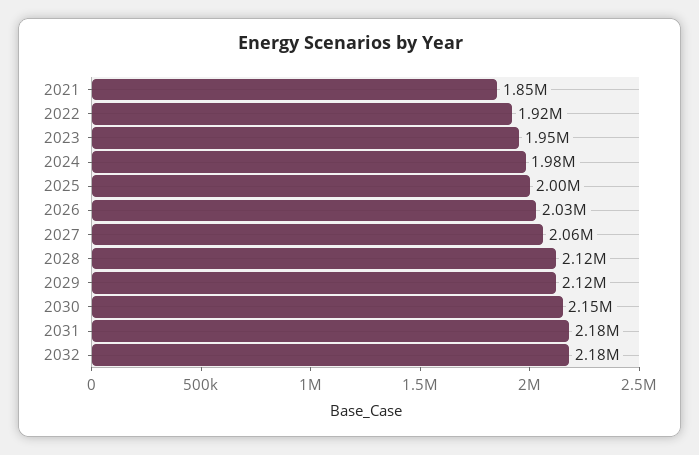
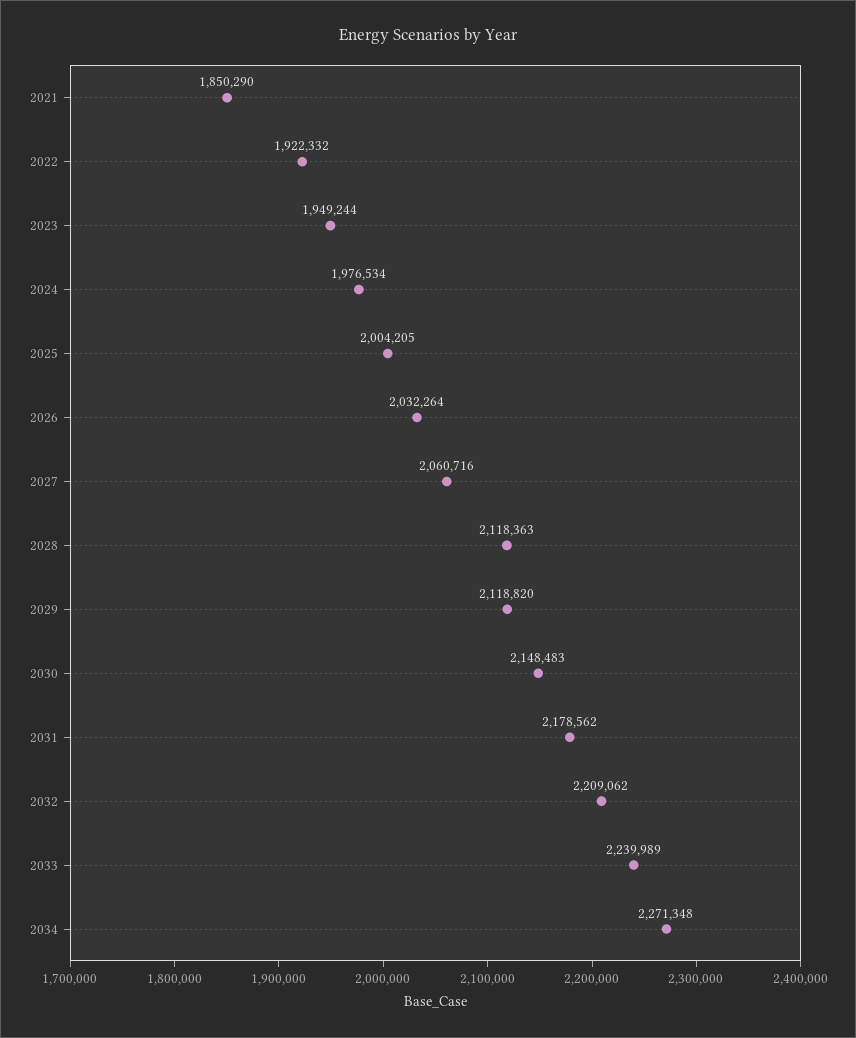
2032: 2180000 -> 2209062
2033: none -> 2239989
2034: none -> 2271348

